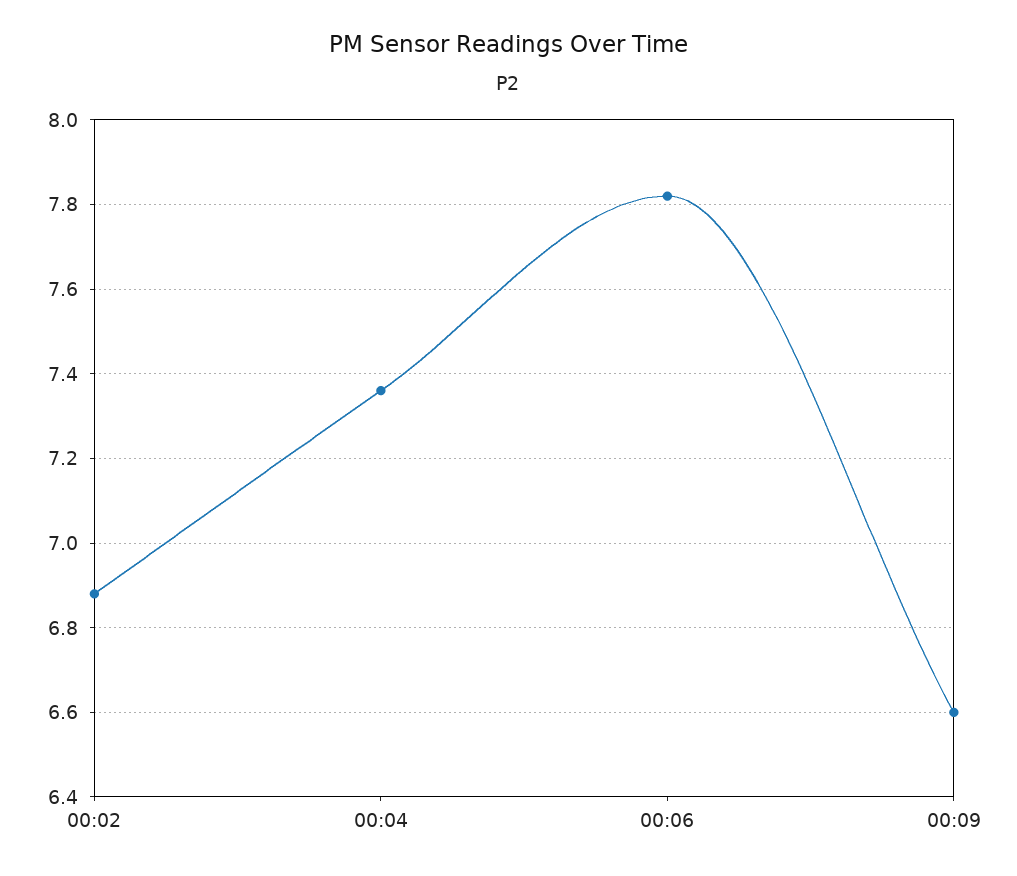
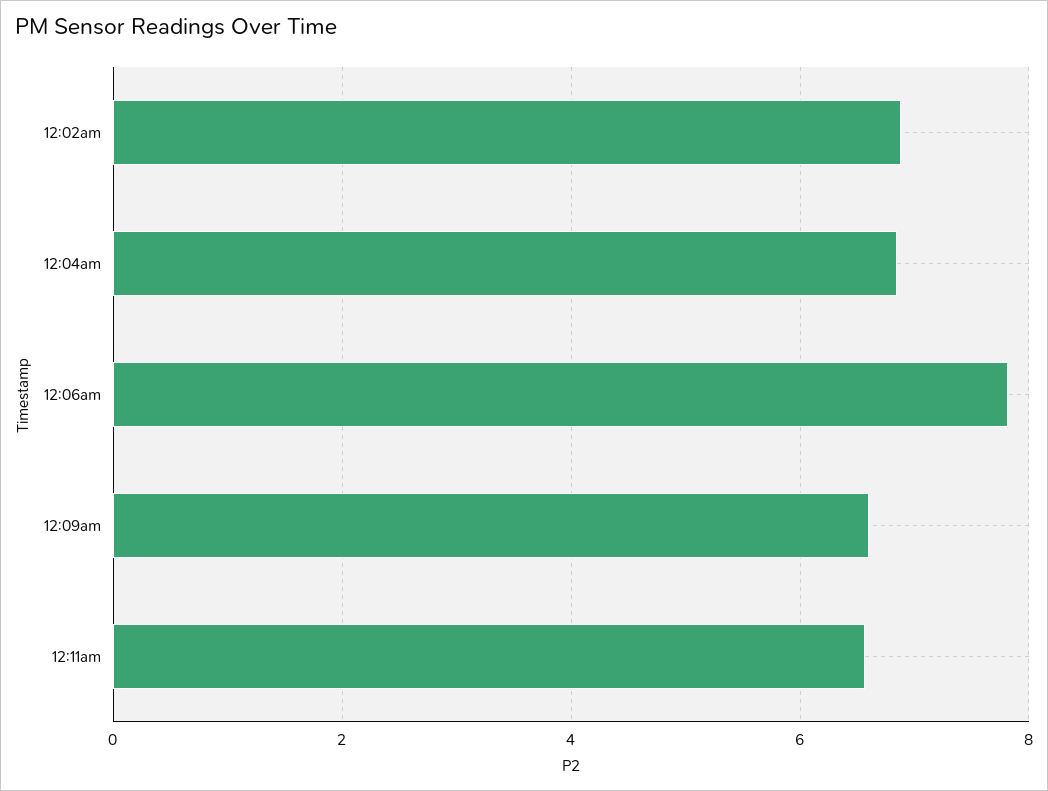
00:04: 7.35 -> 6.8
12:11am: none -> 6.6

